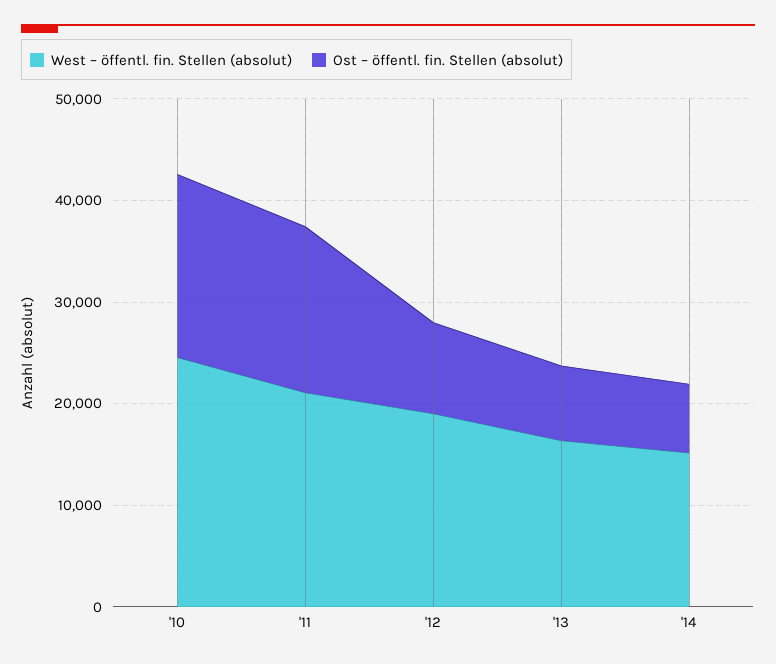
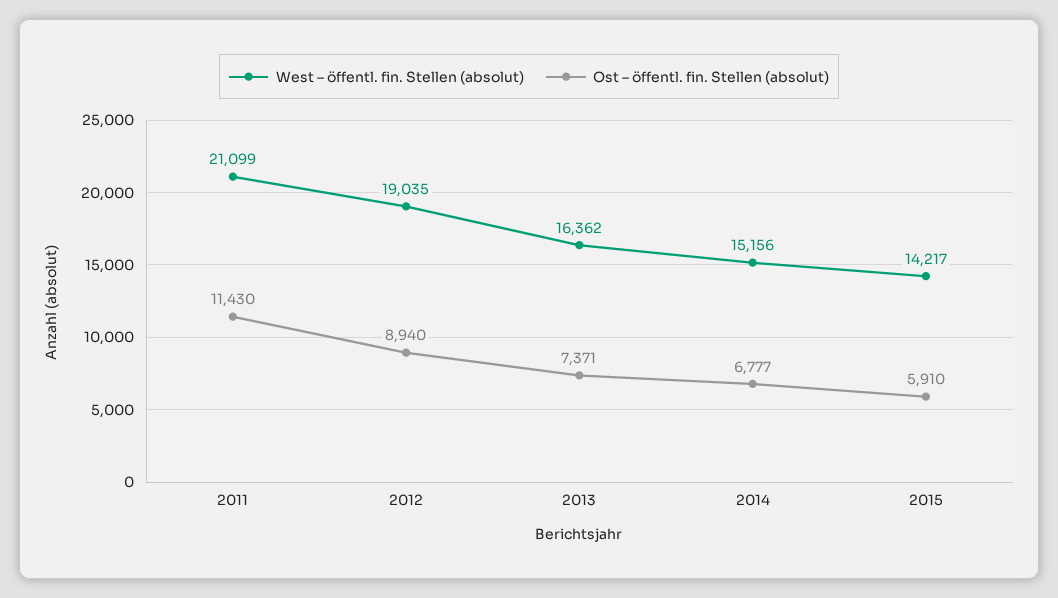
West – öffentl. fin. Stellen (absolut), '10: 24000 -> none
Ost – öffentl. fin. Stellen (absolut), '10: 18000 -> none
Ost – öffentl. fin. Stellen (absolut), '11: 16000 -> 11430
West – öffentl. fin. Stellen (absolut), 2015: none -> 14217
Ost – öffentl. fin. Stellen (absolut), 2015: none -> 5910

